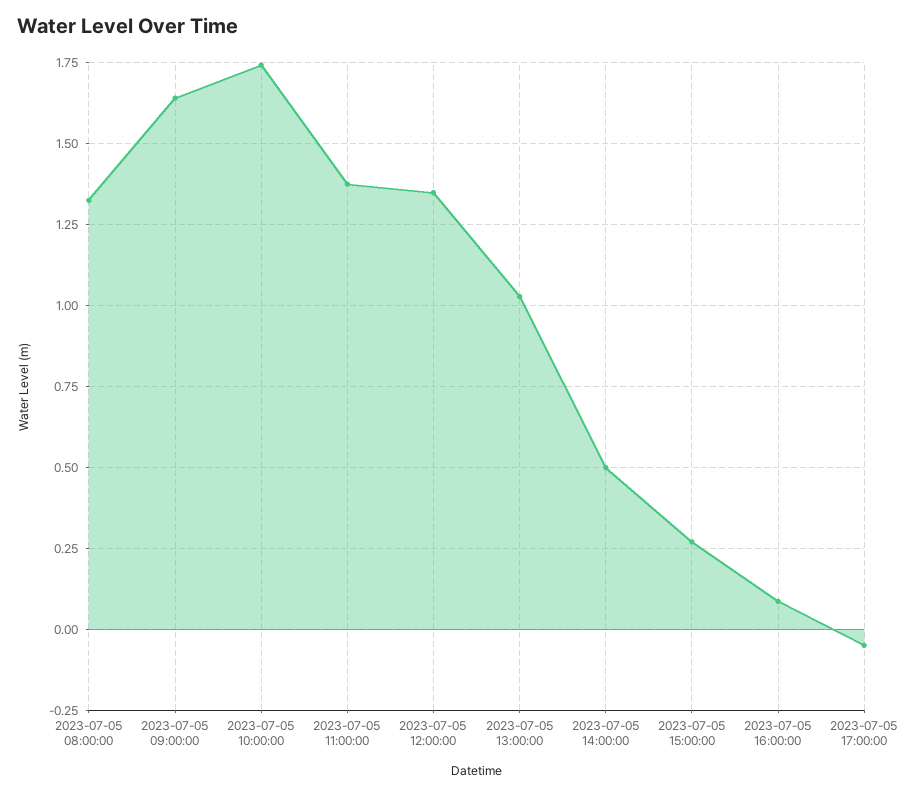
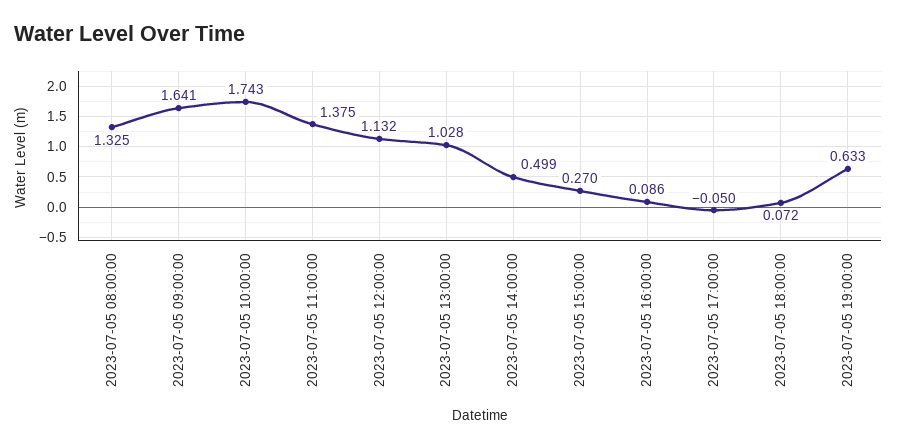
2023-07-05 12:00:00: 1.35 -> 1.132
2023-07-05 18:00:00: none -> 0.072
2023-07-05 19:00:00: none -> 0.633

